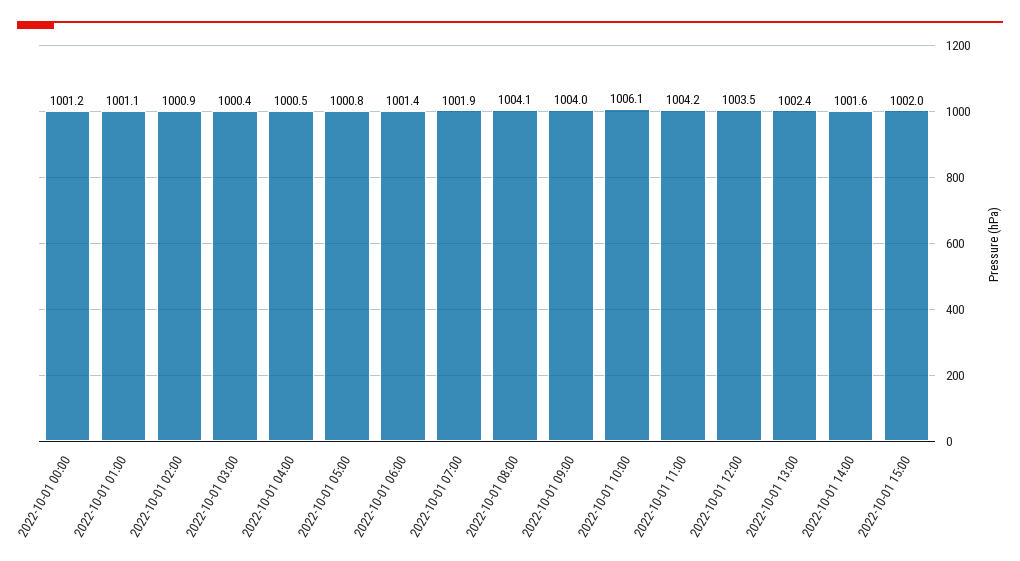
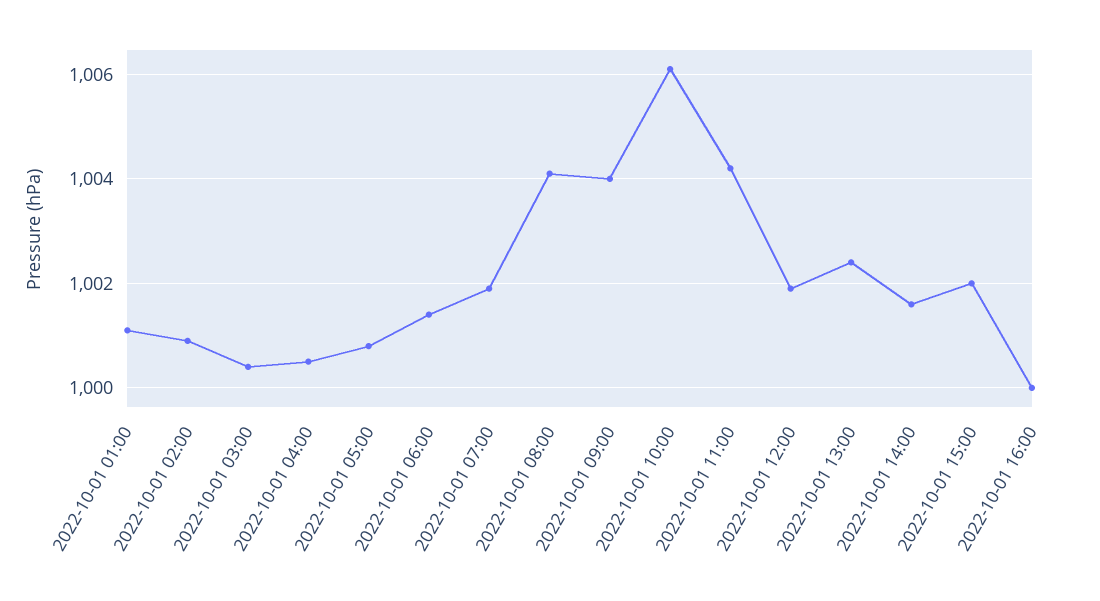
2022-10-01 00:00: 1001.2 -> none
2022-10-01 12:00: 1003.5 -> 1002
2022-10-01 16:00: none -> 1000

